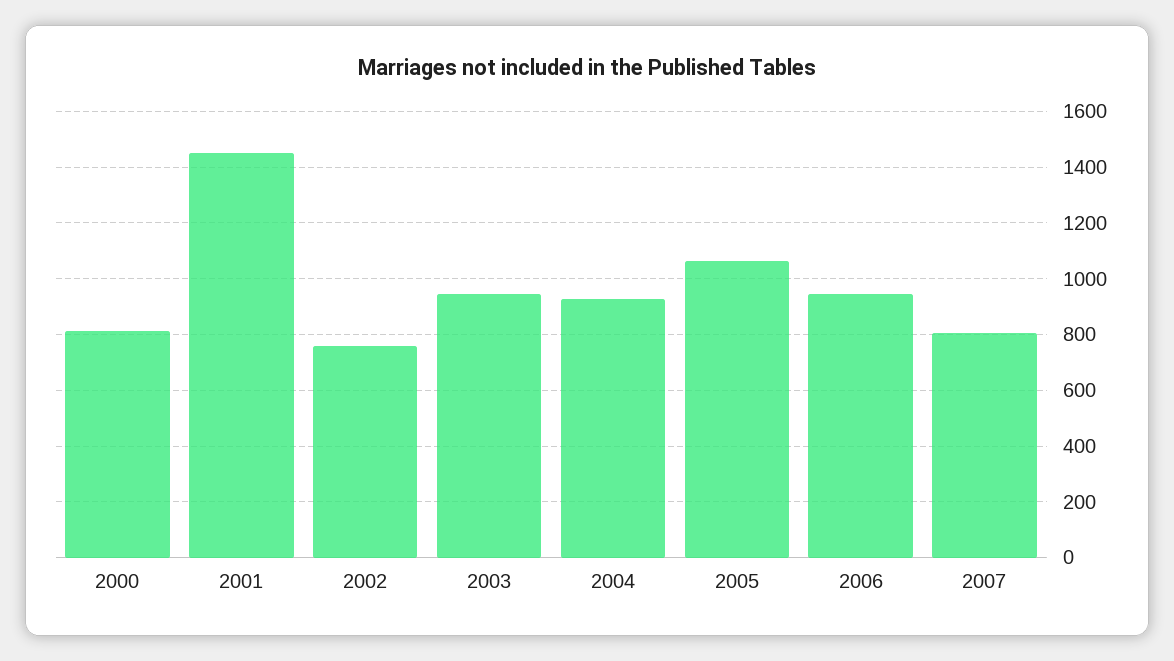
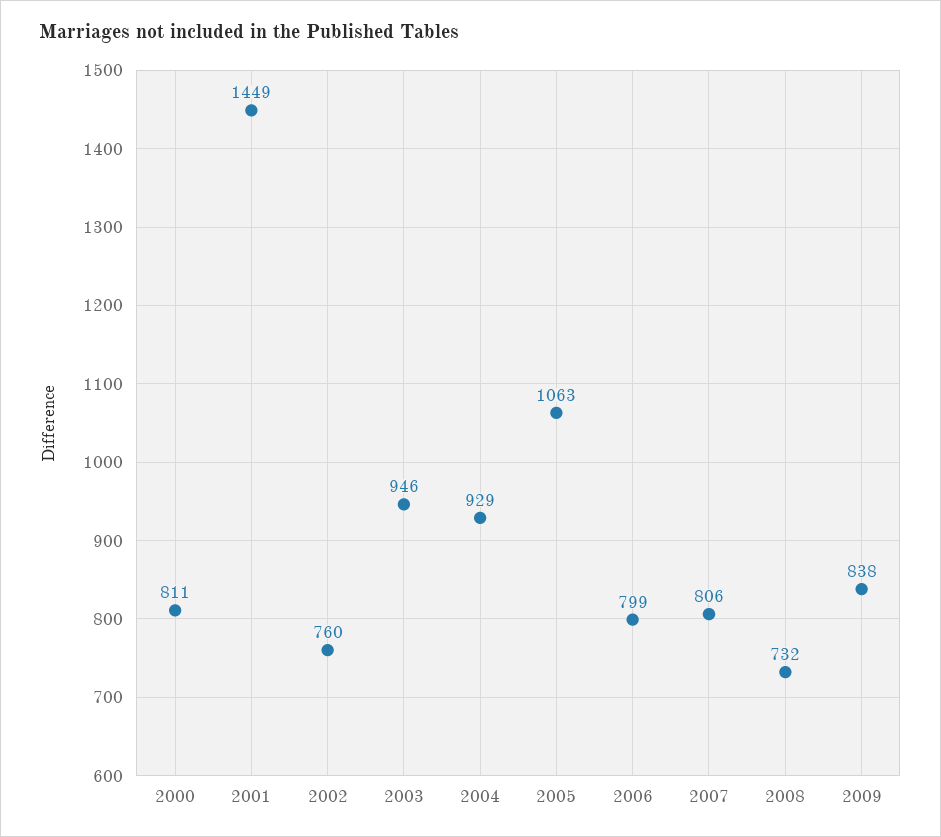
2006: 950 -> 799
2008: none -> 732
2009: none -> 838

